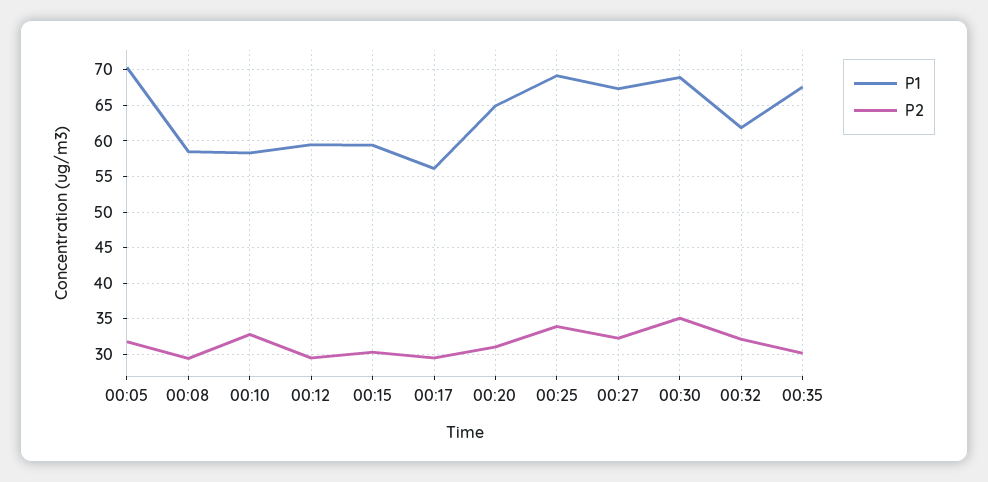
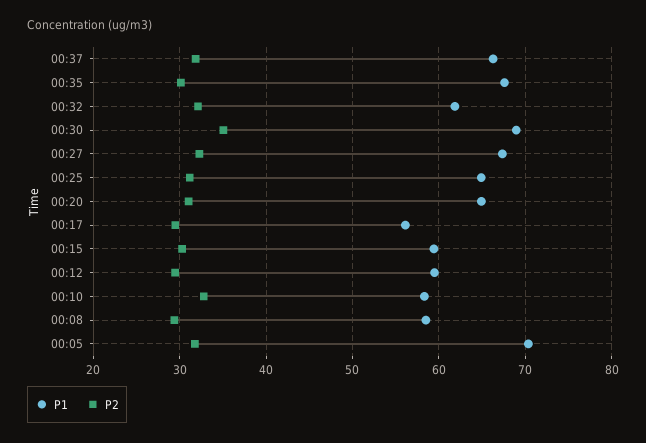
P1, 00:25: 69 -> 65
P2, 00:25: 34 -> 31
P1, 00:37: none -> 66
P2, 00:37: none -> 32

